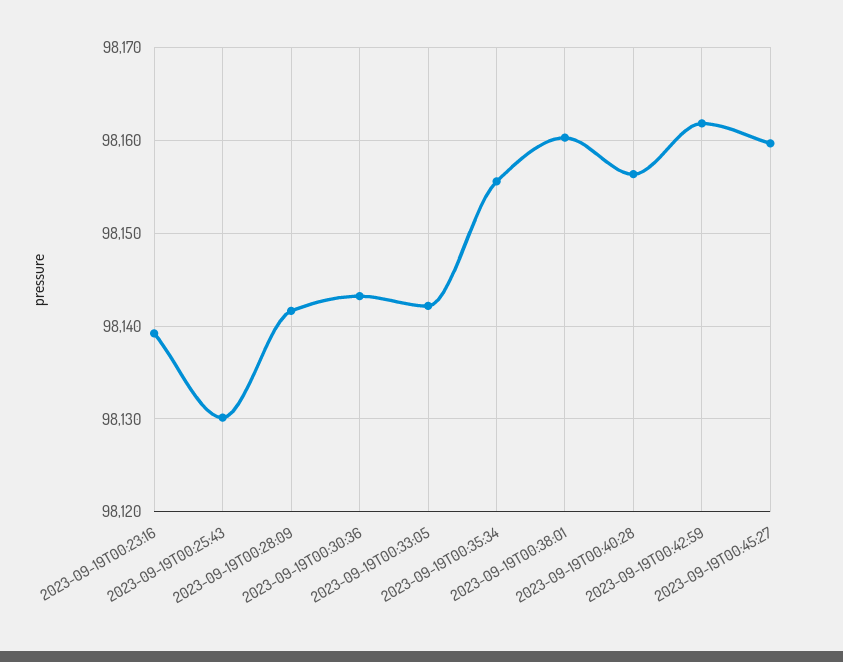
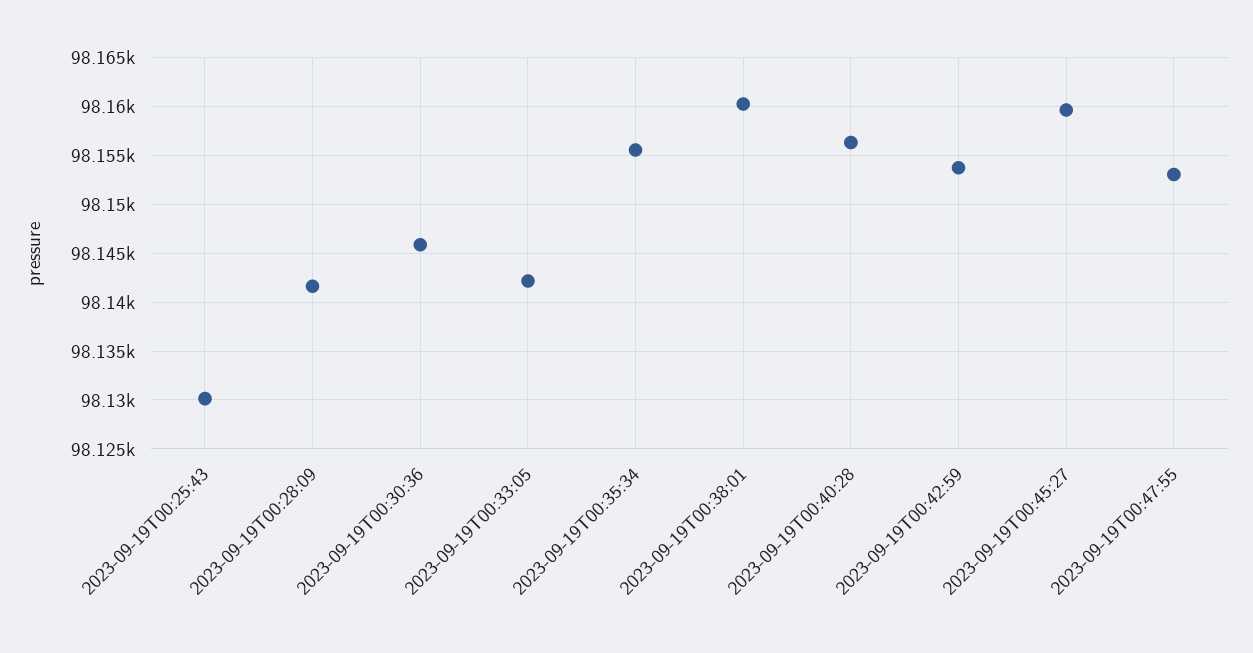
2023-09-19T00:23:16: 98139 -> none
2023-09-19T00:30:36: 98143 -> 98146
2023-09-19T00:42:59: 98162 -> 98154
2023-09-19T00:47:55: none -> 98153

